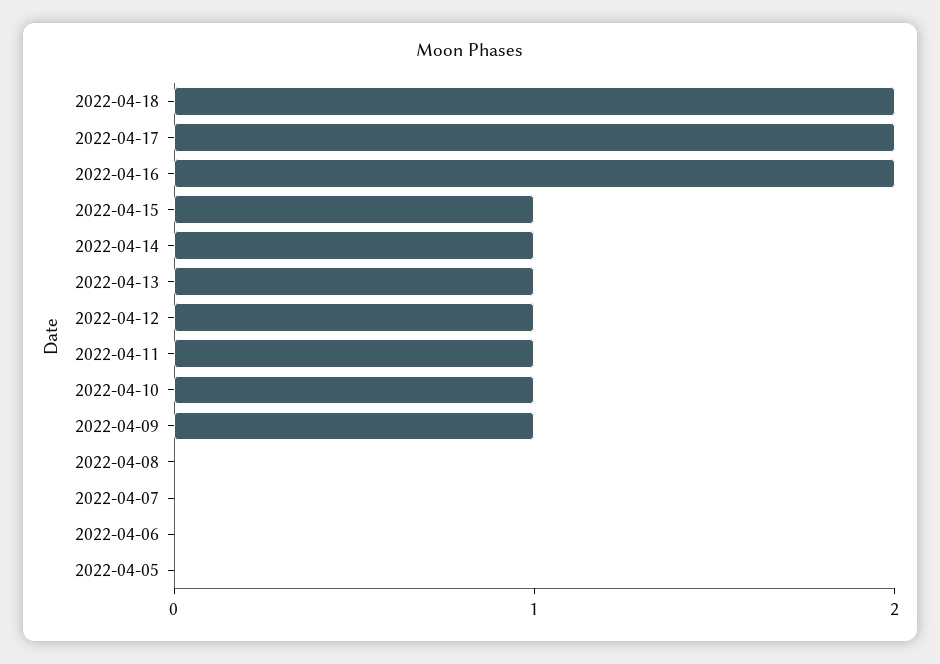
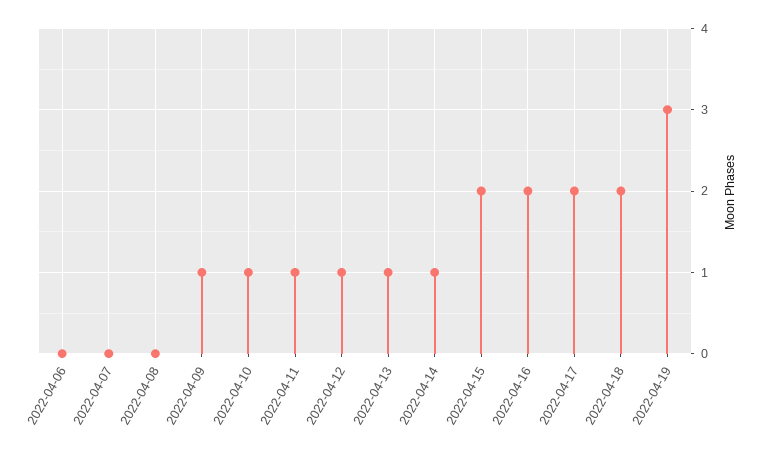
2022-04-15: 1 -> 2
2022-04-05: 0 -> none
2022-04-19: none -> 3

